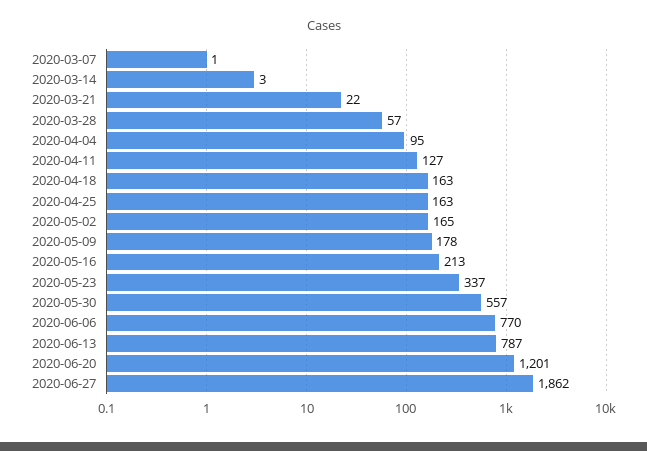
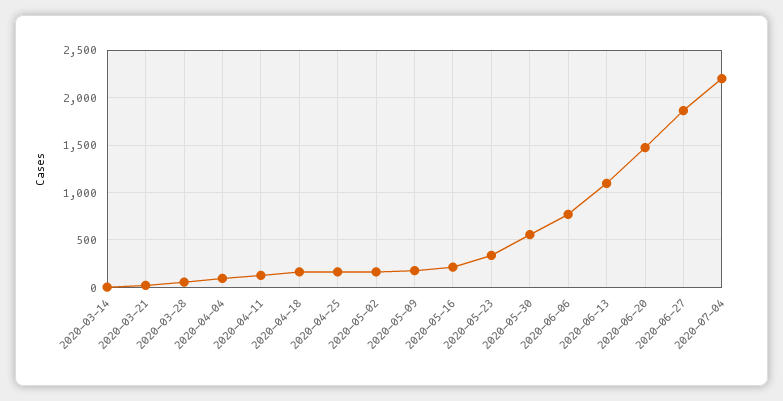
2020-03-07: 1 -> none
2020-06-13: 787 -> 1100
2020-06-20: 1201 -> 1500
2020-07-04: none -> 2200

